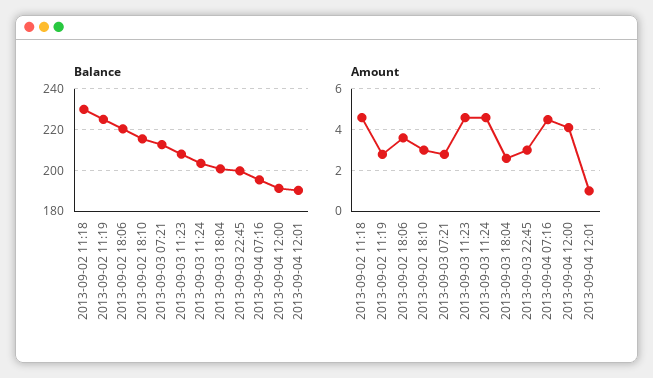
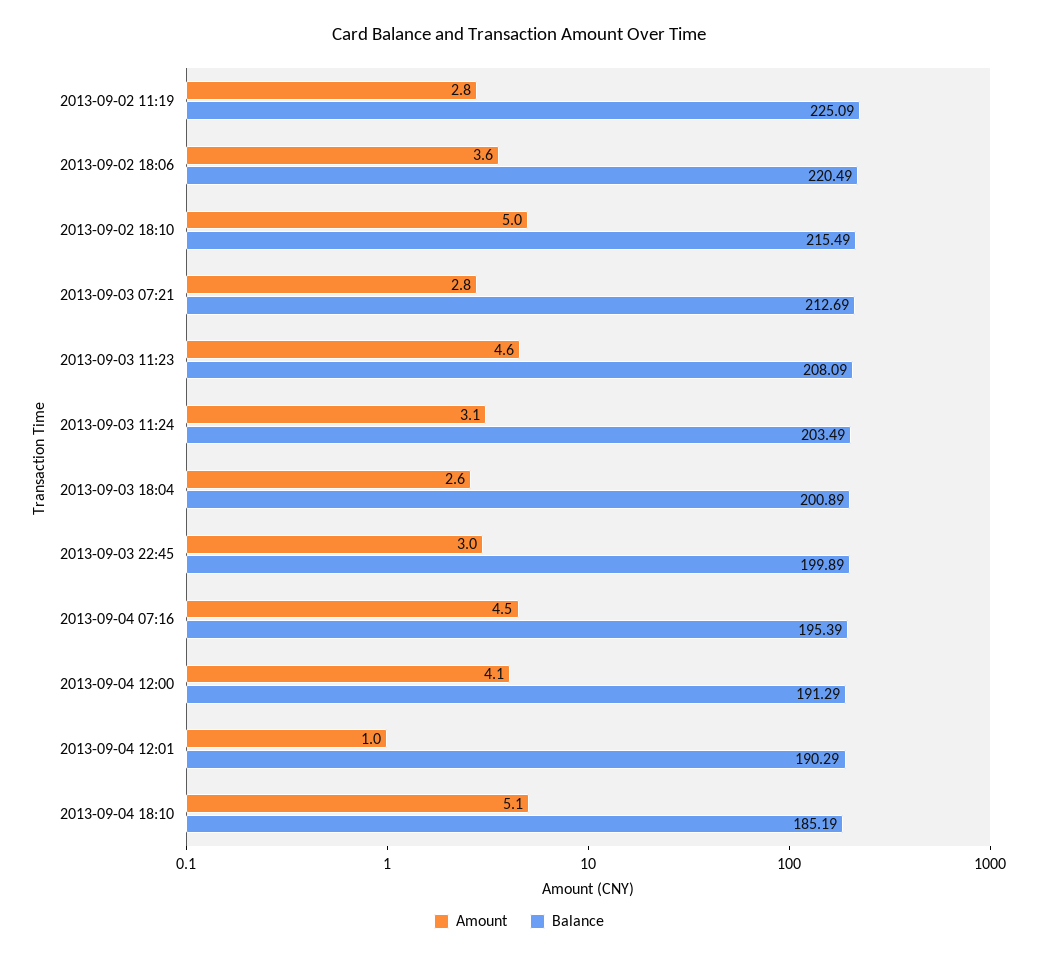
Balance, 2013-09-02 11:18: 230 -> none
Amount, 2013-09-02 11:18: 4.5 -> none
Amount, 2013-09-02 18:10: 3 -> 5
Amount, 2013-09-03 11:24: 4.5 -> 3.1
Amount, 2013-09-04 18:10: none -> 5.1
Balance, 2013-09-04 18:10: none -> 185.19

